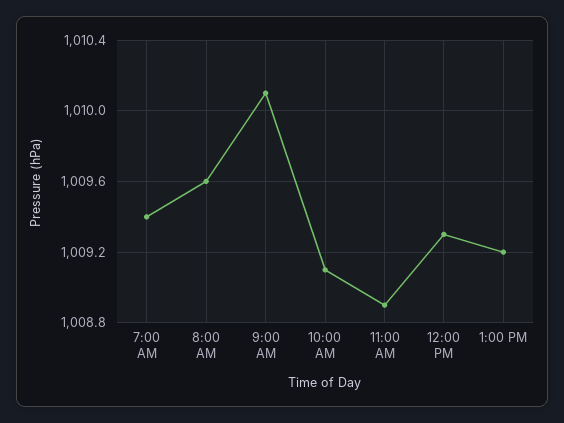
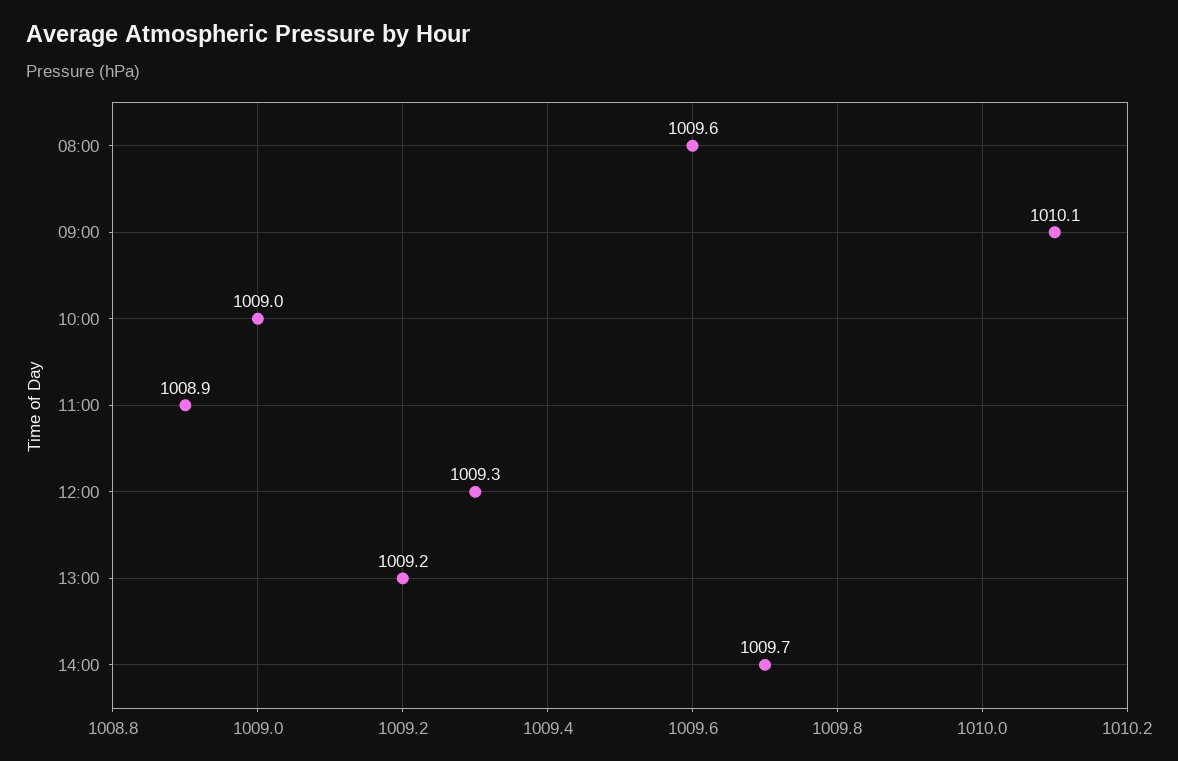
7:00 AM: 1009.4 -> none
10:00 AM: 1009.1 -> 1009
14:00: none -> 1009.7

